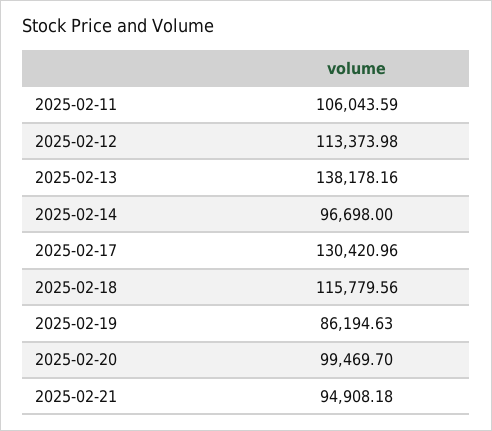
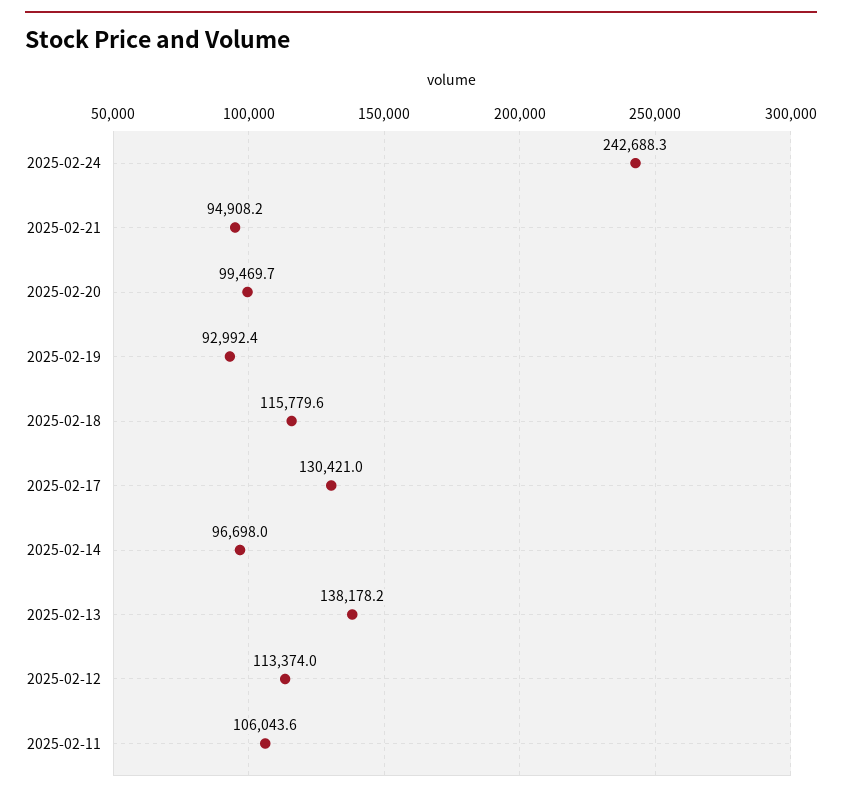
2025-02-19: 86194.63 -> 92992.4
2025-02-24: none -> 242688.3

